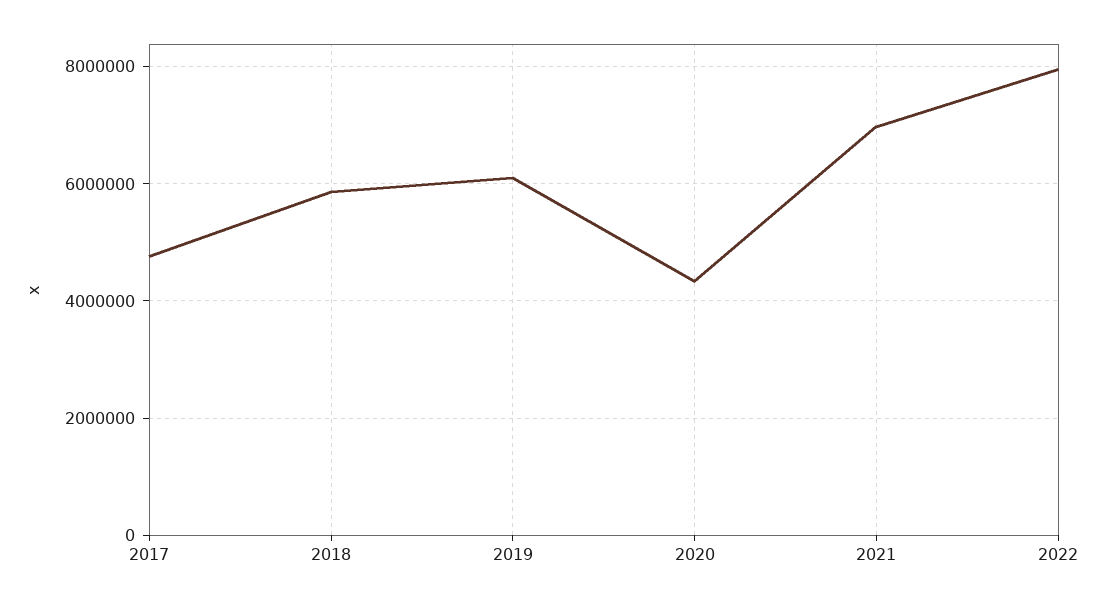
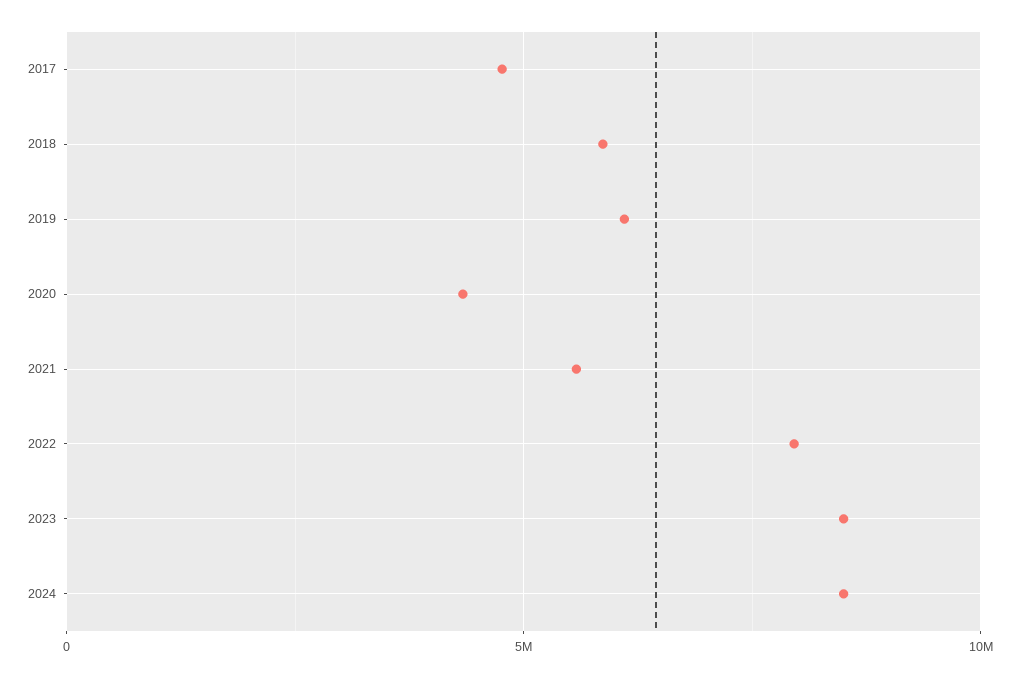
2021: 7000000 -> 5500000
2023: none -> 8500000
2024: none -> 8500000

